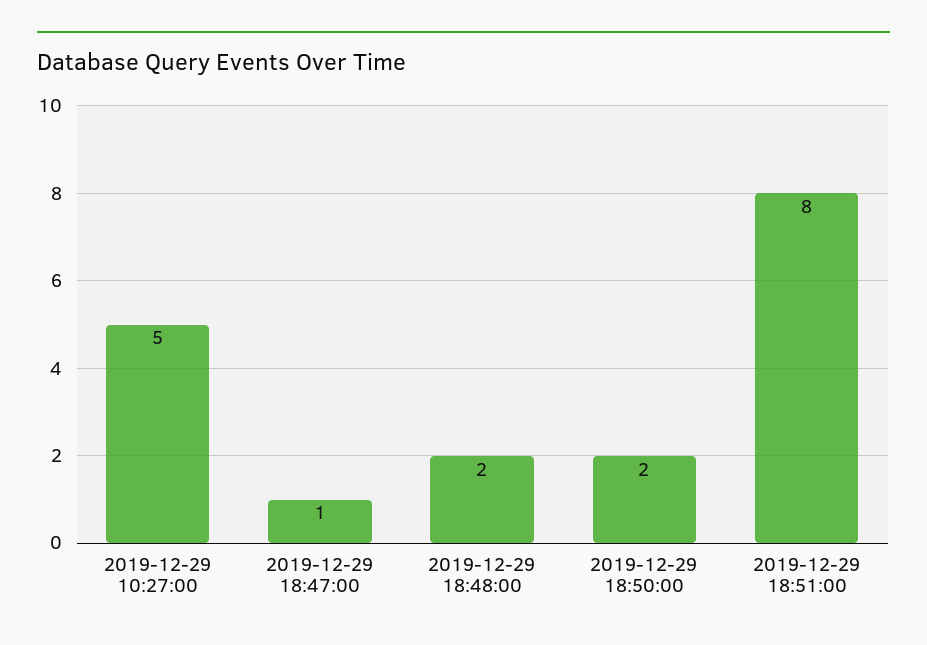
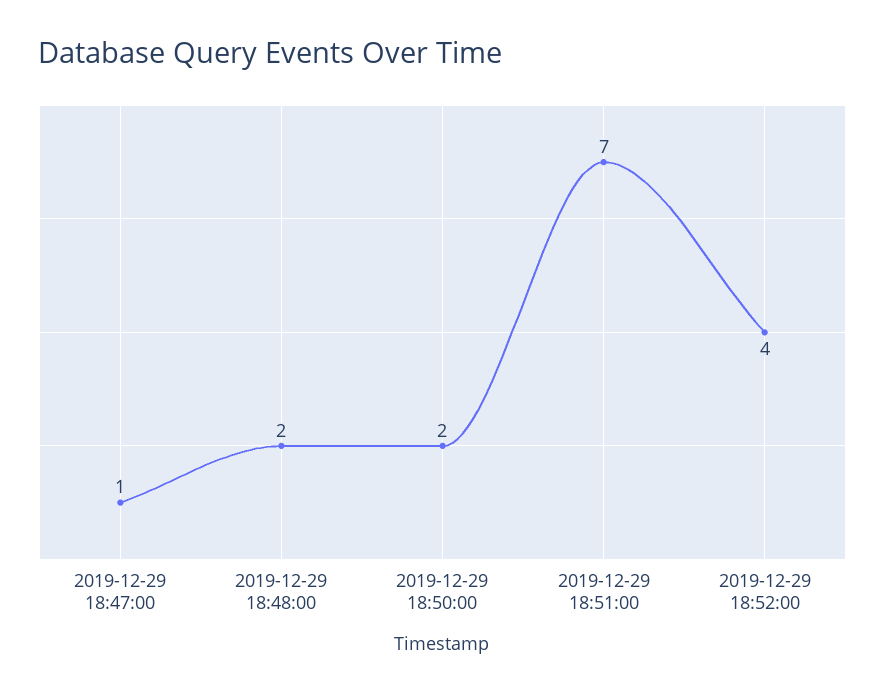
2019-12-29 10:27:00: 5 -> none
2019-12-29 18:51:00: 8 -> 7
2019-12-29 18:52:00: none -> 4

